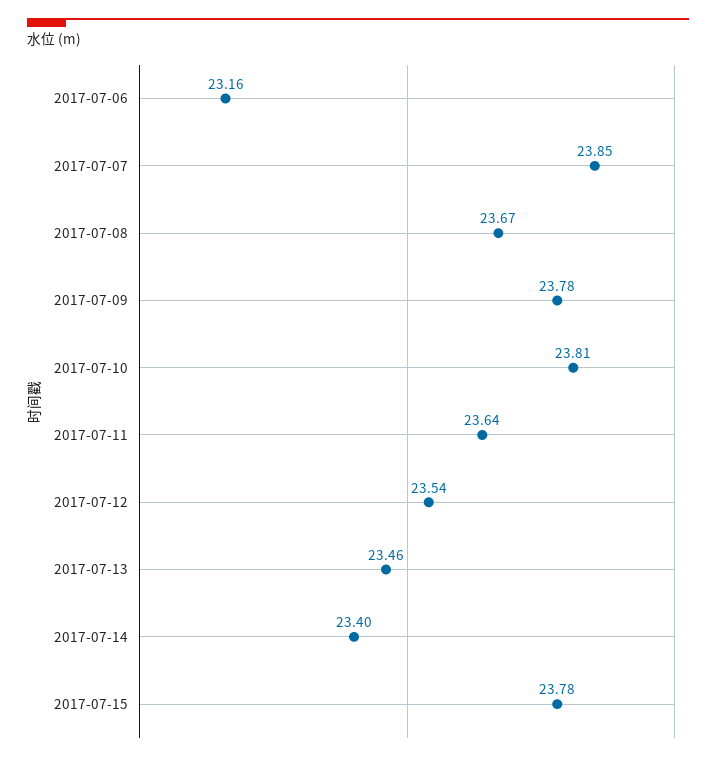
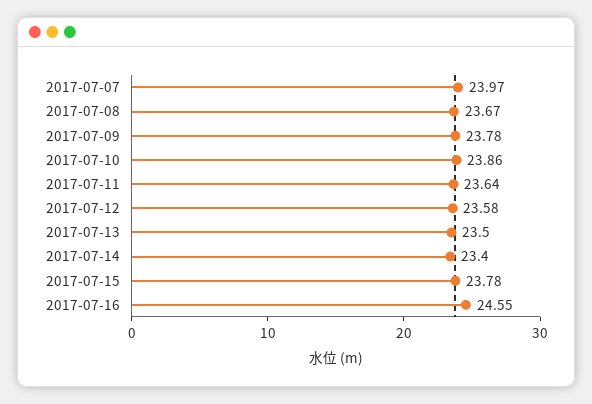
2017-07-06: 23.16 -> none
2017-07-07: 23.85 -> 23.97
2017-07-10: 23.81 -> 23.86
2017-07-12: 23.54 -> 23.58
2017-07-13: 23.46 -> 23.5
2017-07-16: none -> 24.55

